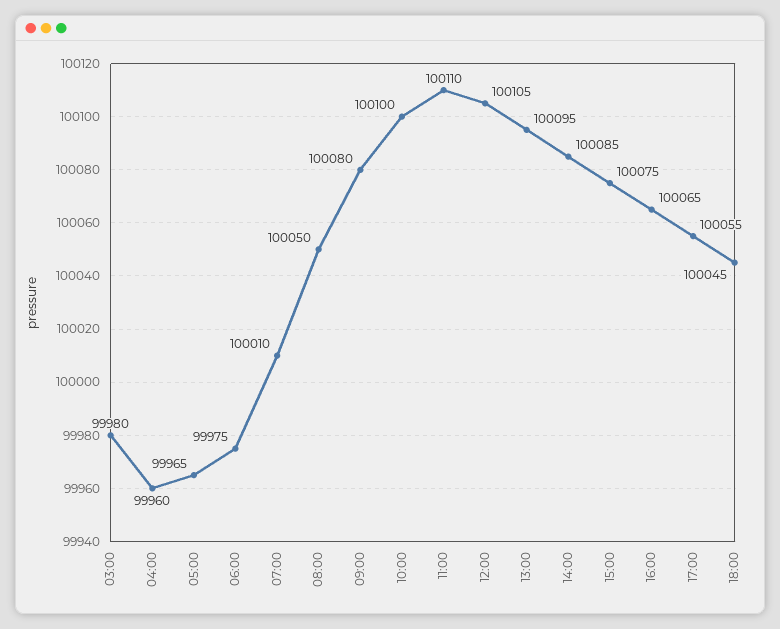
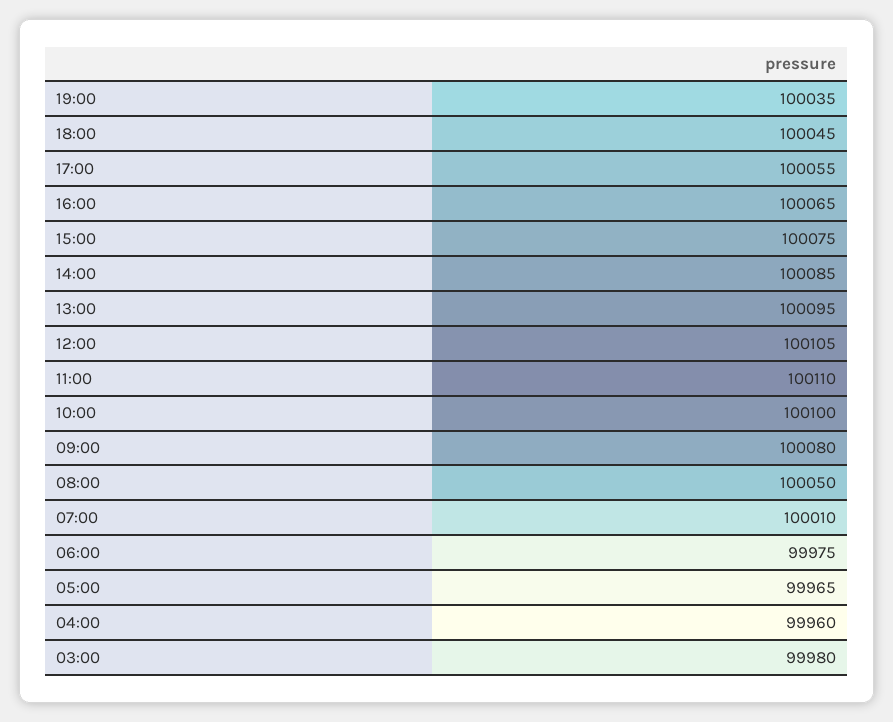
19:00: none -> 100035

